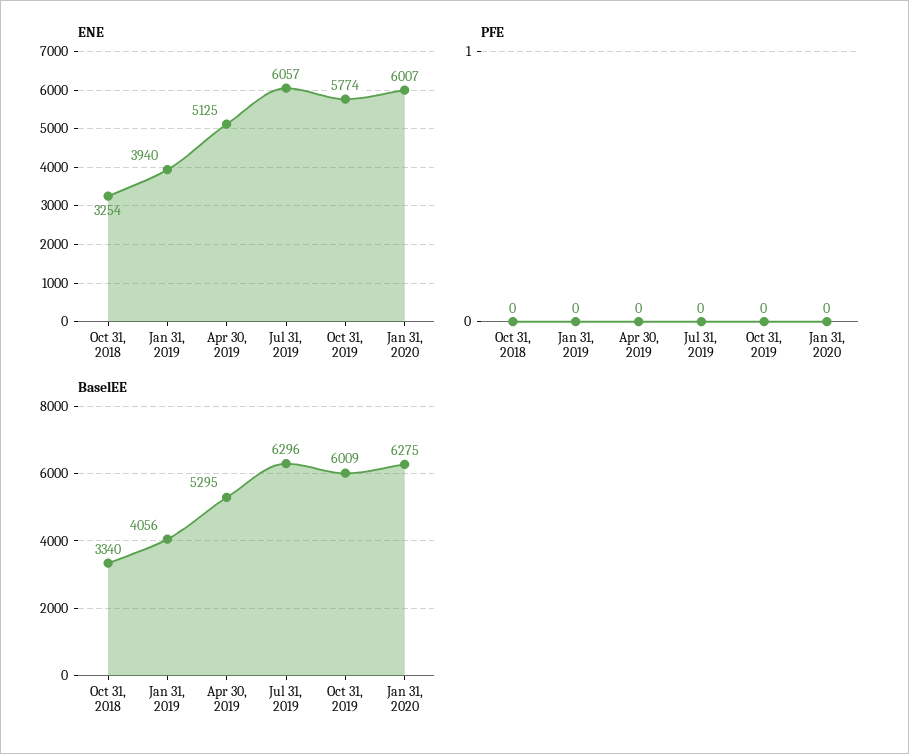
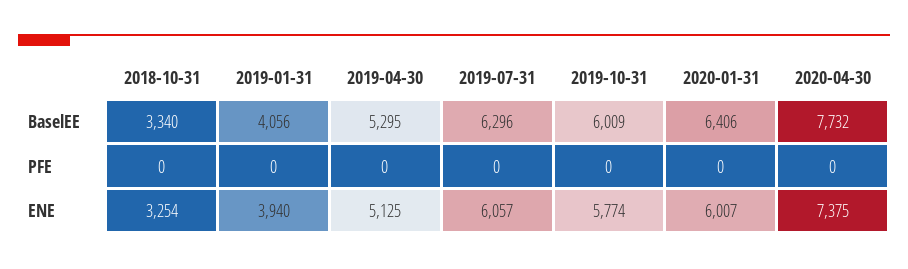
BaselEE, Jan 31, 2020: 6275 -> 6406
BaselEE, 2020-04-30: none -> 7732
PFE, 2020-04-30: none -> 0
ENE, 2020-04-30: none -> 7375

